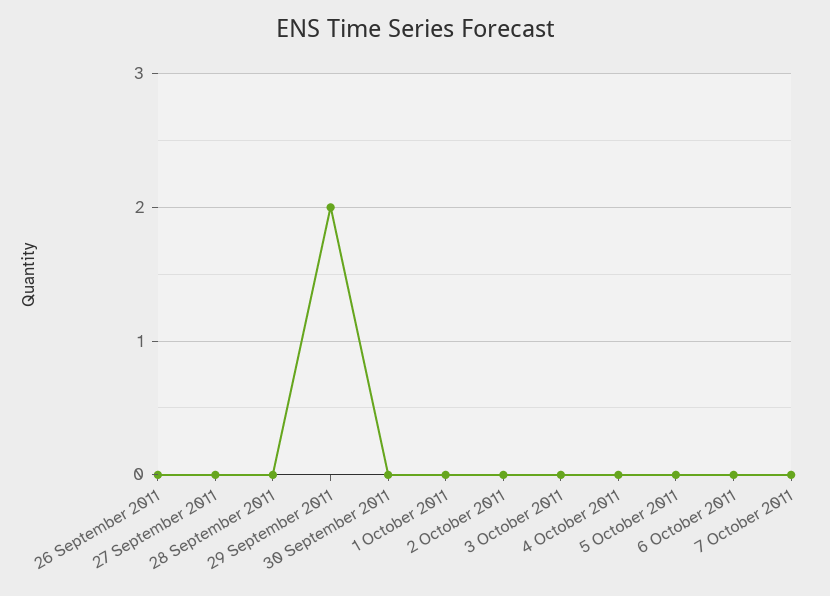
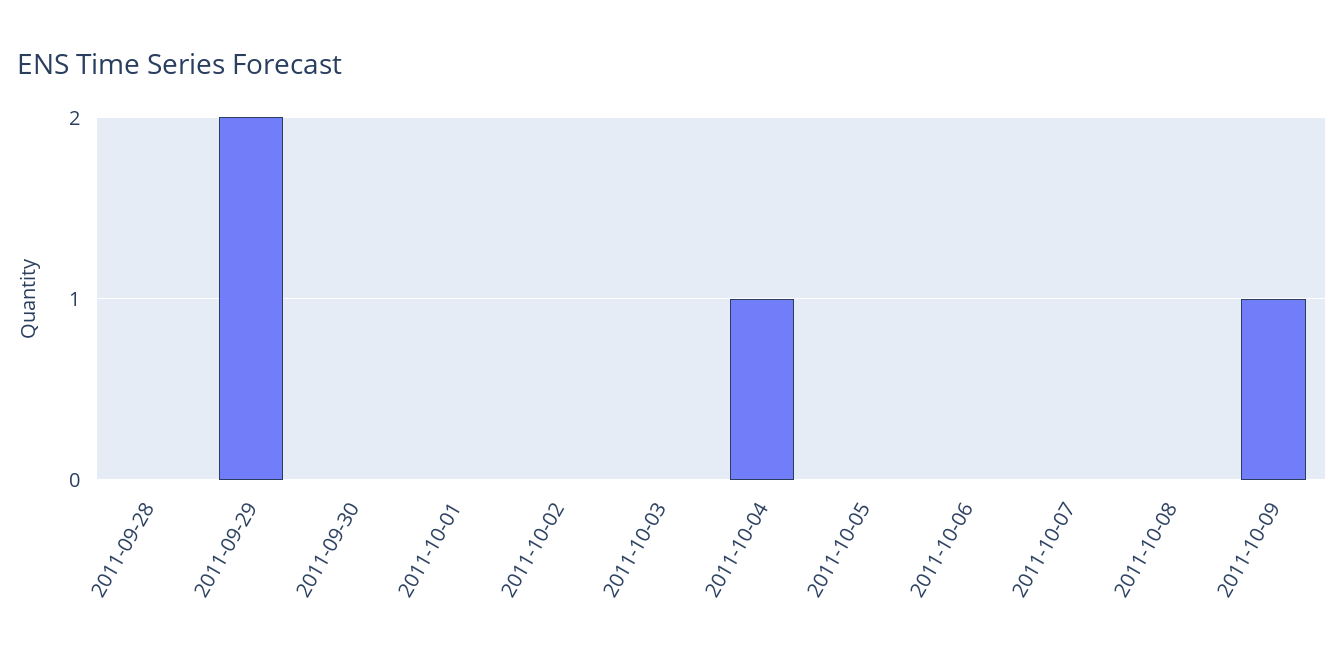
26 September 2011: 0 -> none
27 September 2011: 0 -> none
4 October 2011: 0 -> 1
2011-10-08: none -> 0
2011-10-09: none -> 1

